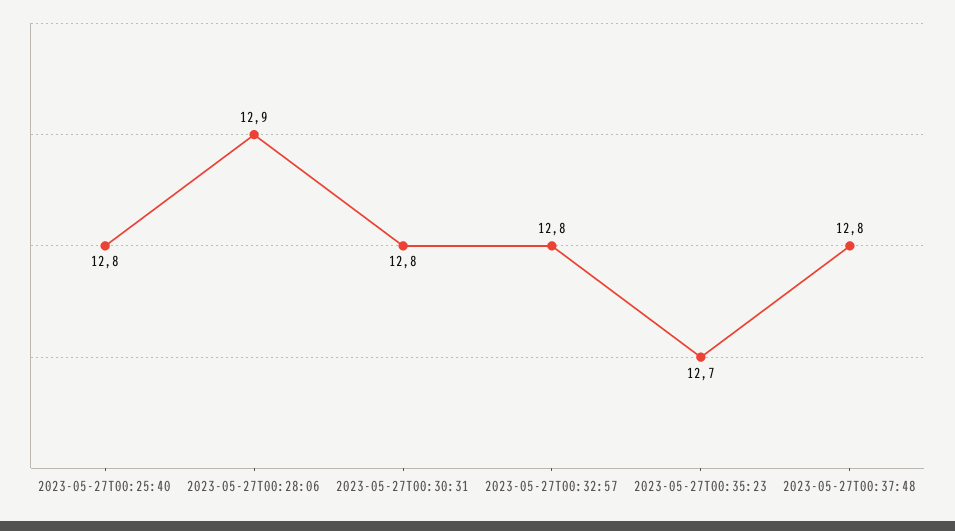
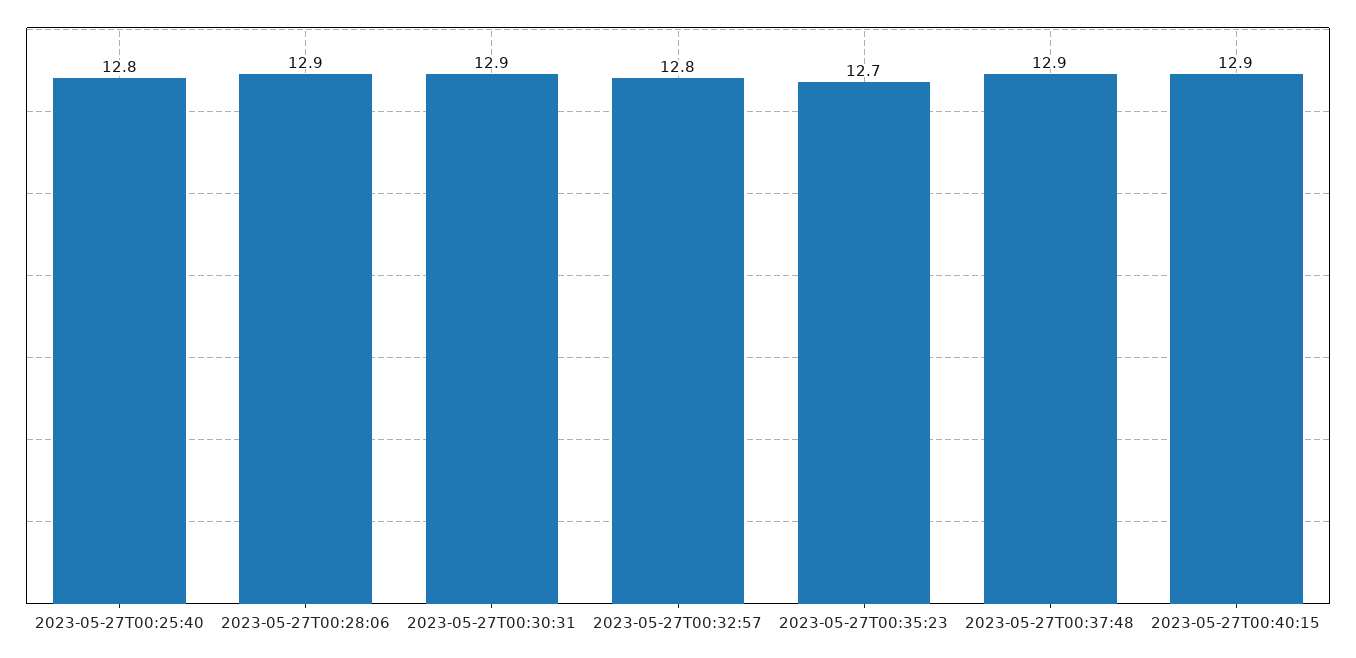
2023-05-27T00:30:31: 12.8 -> 12.9
2023-05-27T00:37:48: 12.8 -> 12.9
2023-05-27T00:40:15: none -> 12.9

